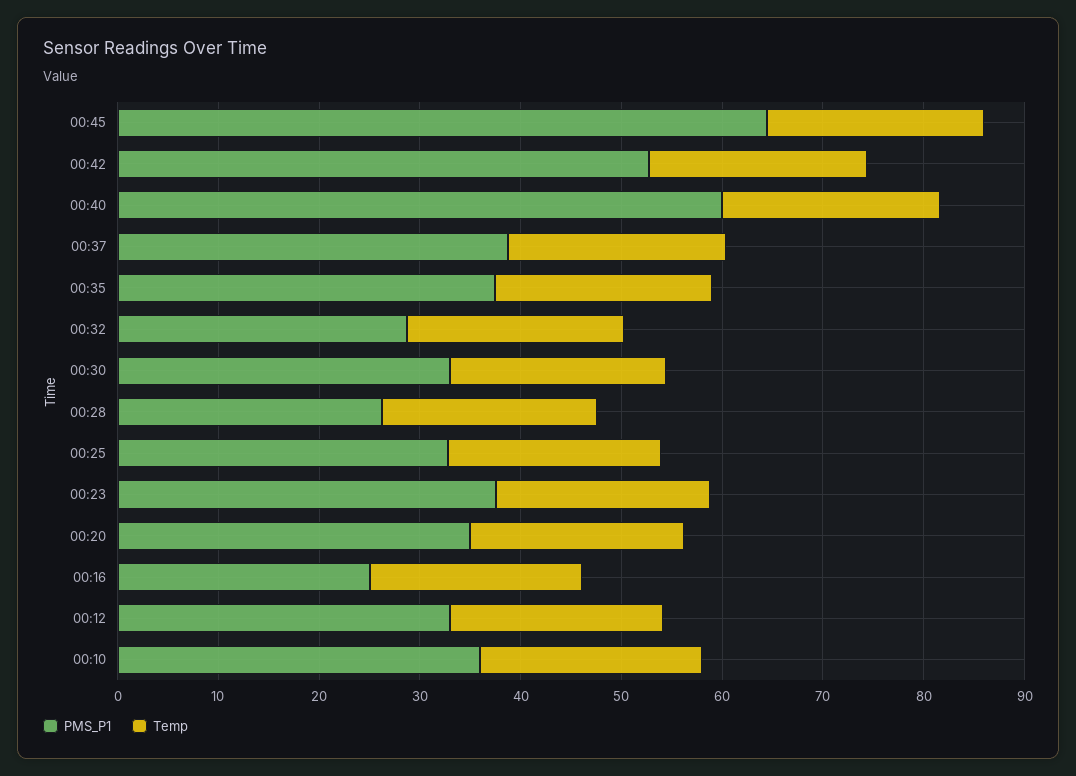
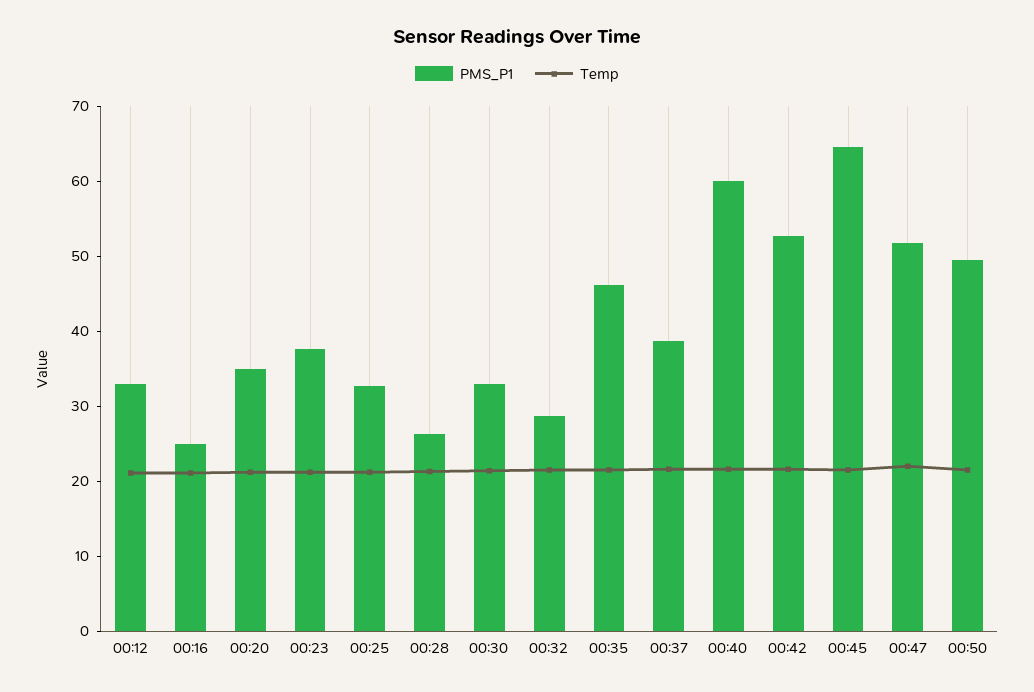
PMS_P1, 00:35: 38 -> 46
PMS_P1, 00:10: 36 -> none
Temp, 00:10: 22 -> none
PMS_P1, 00:47: none -> 52
Temp, 00:47: none -> 22
PMS_P1, 00:50: none -> 50
Temp, 00:50: none -> 22

